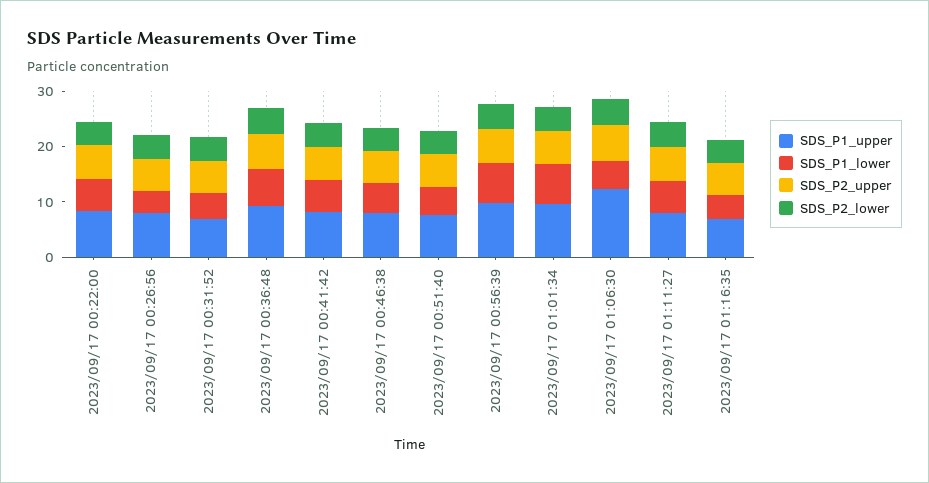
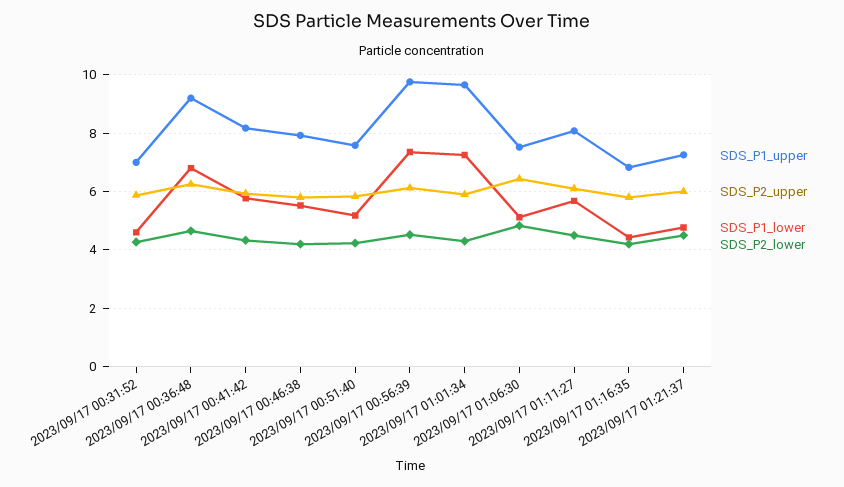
SDS_P1_upper, 2023/09/17 00:22:00: 8 -> none
SDS_P1_lower, 2023/09/17 00:22:00: 6 -> none
SDS_P2_upper, 2023/09/17 00:22:00: 6 -> none
SDS_P2_lower, 2023/09/17 00:22:00: 4 -> none
SDS_P1_upper, 2023/09/17 00:26:56: 8 -> none
SDS_P1_lower, 2023/09/17 00:26:56: 4 -> none
SDS_P2_upper, 2023/09/17 00:26:56: 6 -> none
SDS_P2_lower, 2023/09/17 00:26:56: 4 -> none
SDS_P1_upper, 2023/09/17 01:06:30: 12 -> 7.5
SDS_P1_upper, 2023/09/17 01:21:37: none -> 7.25
SDS_P2_upper, 2023/09/17 01:21:37: none -> 6
SDS_P1_lower, 2023/09/17 01:21:37: none -> 4.75
SDS_P2_lower, 2023/09/17 01:21:37: none -> 4.5

